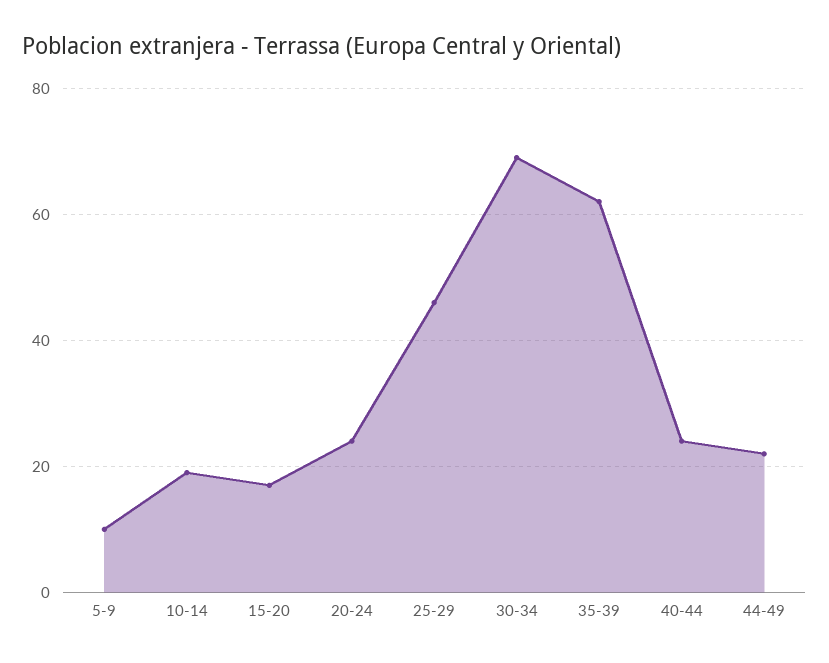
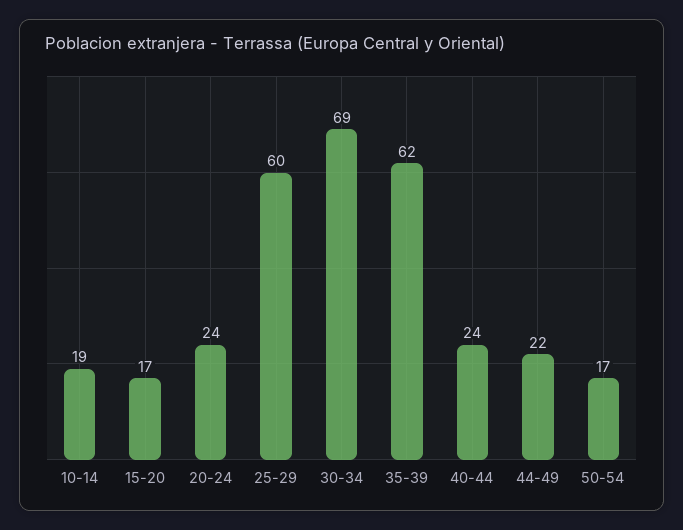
5-9: 10 -> none
25-29: 45 -> 60
50-54: none -> 17

